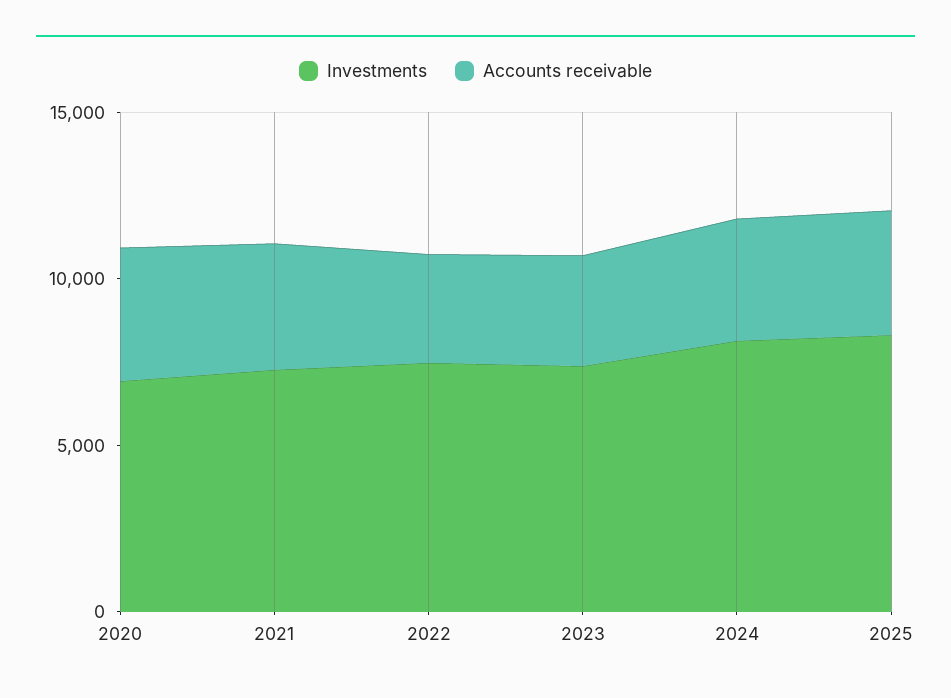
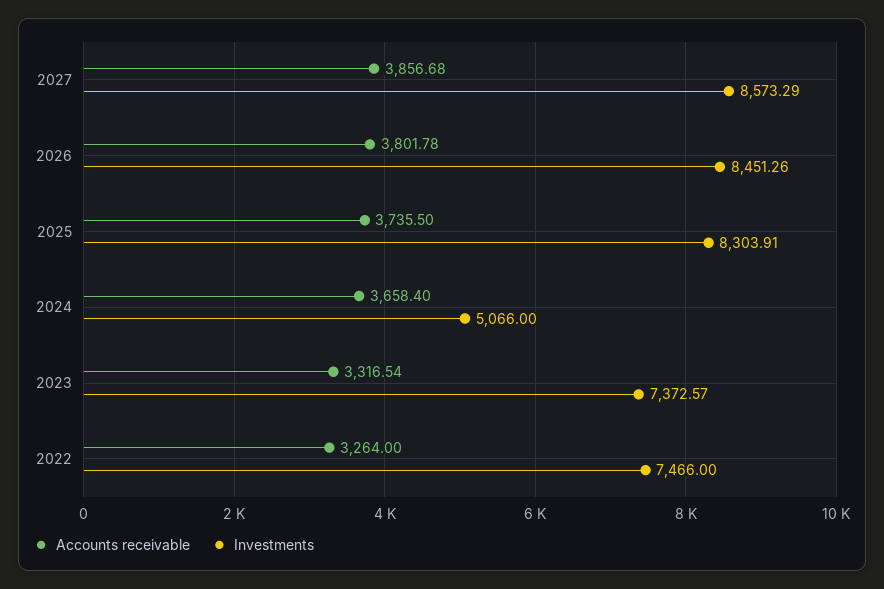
Investments, 2020: 7000 -> none
Accounts receivable, 2020: 4000 -> none
Investments, 2021: 7000 -> none
Accounts receivable, 2021: 4000 -> none
Investments, 2024: 8000 -> 5066
Accounts receivable, 2027: none -> 3856.68
Investments, 2027: none -> 8573.29
Accounts receivable, 2026: none -> 3801.78
Investments, 2026: none -> 8451.26

